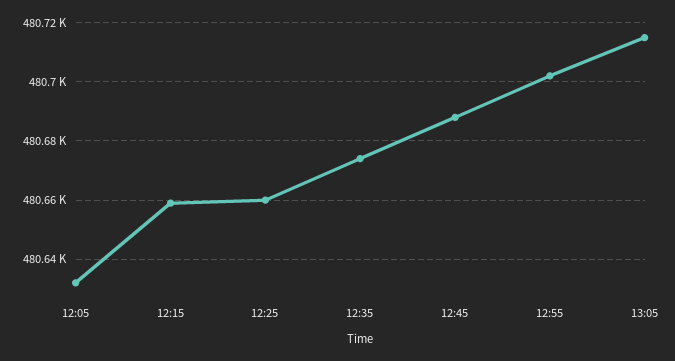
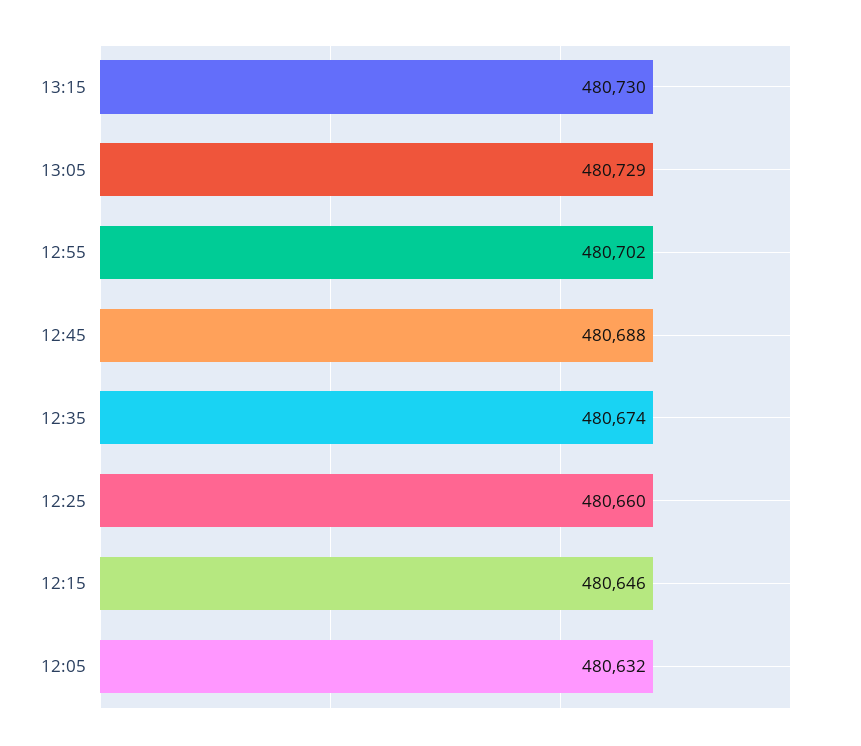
12:15: 480660 -> 480646
13:05: 480715 -> 480729
13:15: none -> 480730

